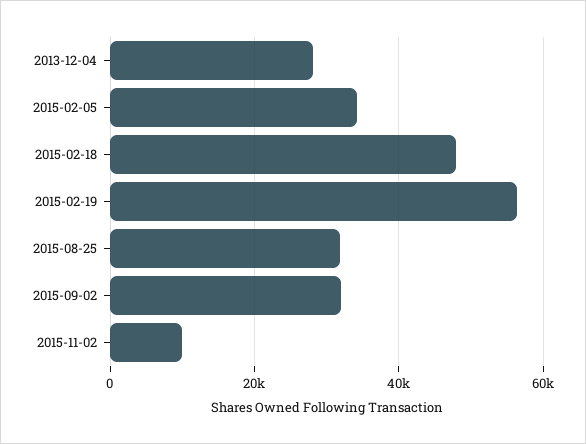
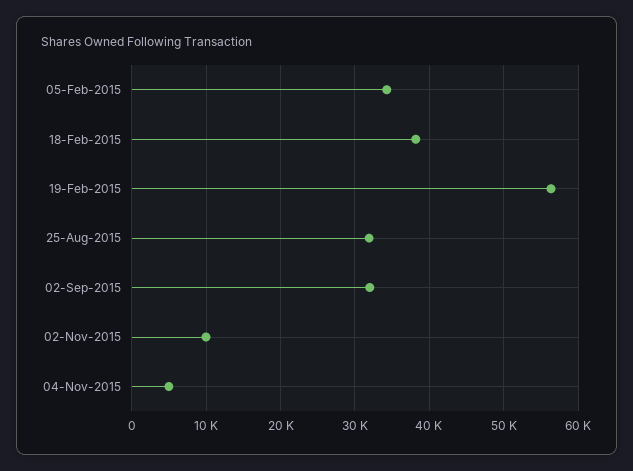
2013-12-04: 28000 -> none
2015-02-18: 48000 -> 38000
04-Nov-2015: none -> 5000

